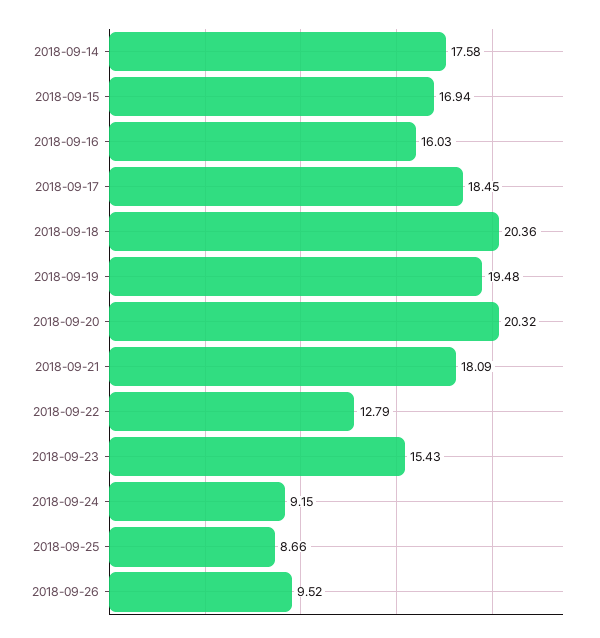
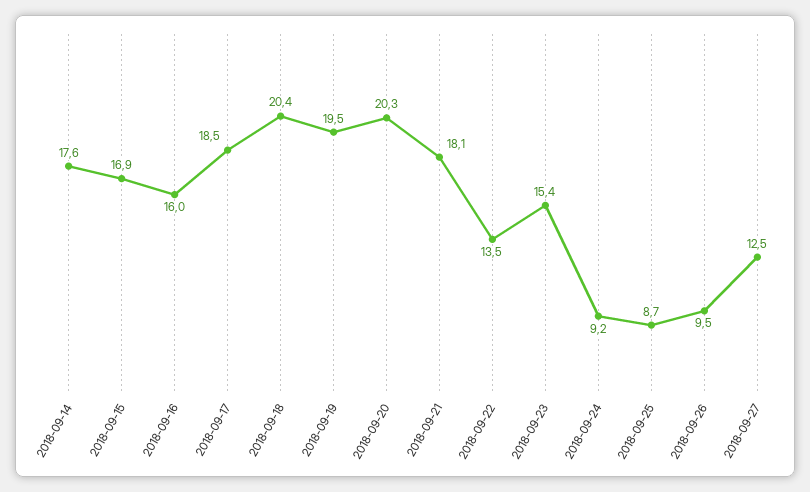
2018-09-22: 12.79 -> 13.5
2018-09-27: none -> 12.5

